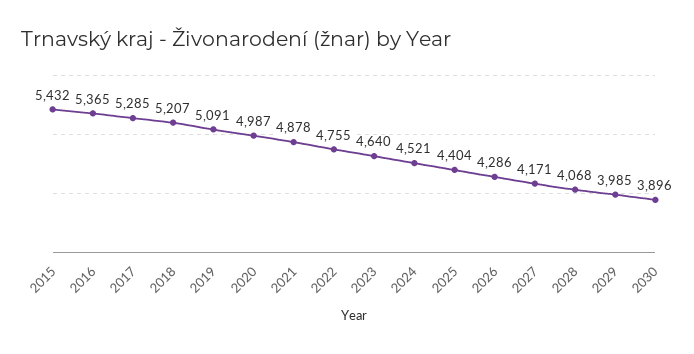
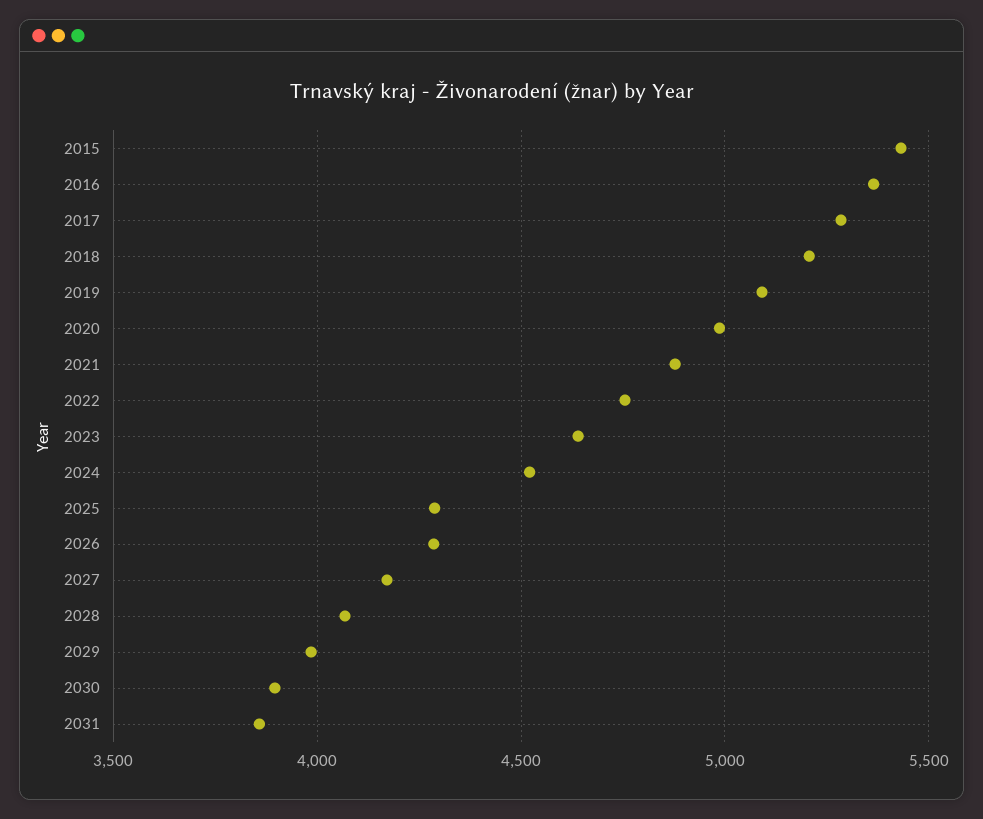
2025: 4404 -> 4300
2031: none -> 3850

